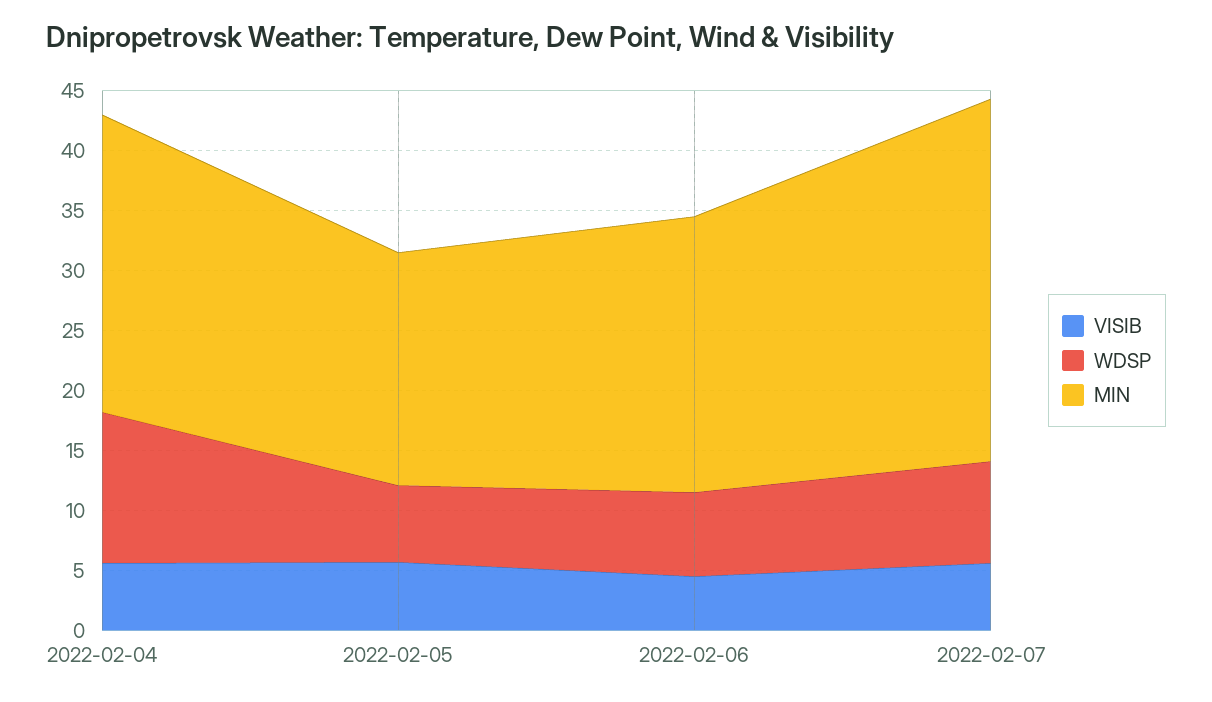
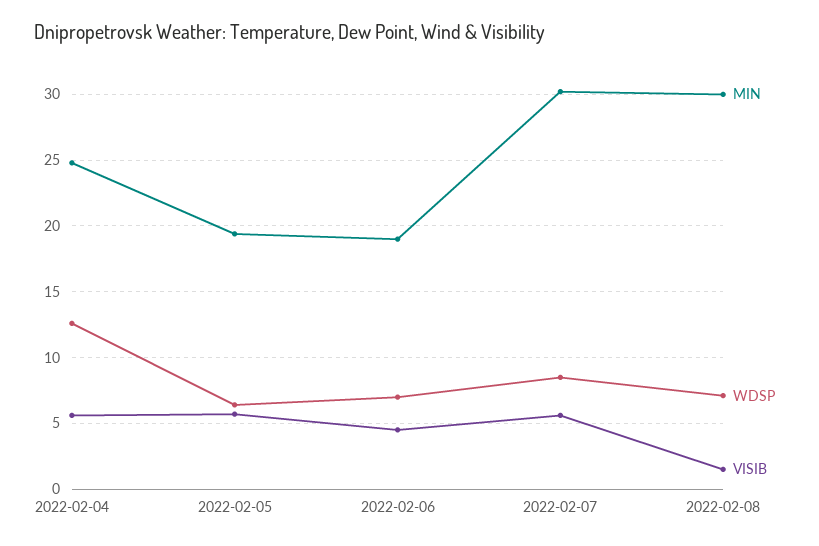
MIN, 2022-02-06: 23 -> 19
MIN, 2022-02-08: none -> 30
WDSP, 2022-02-08: none -> 7
VISIB, 2022-02-08: none -> 1.5

